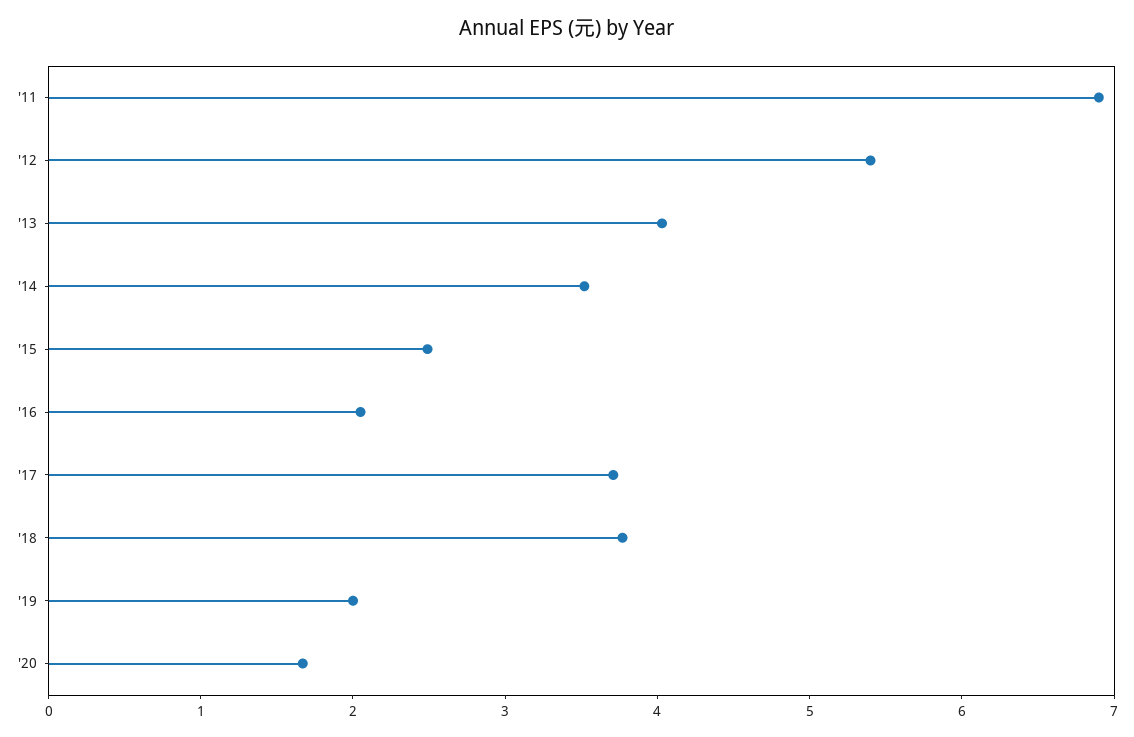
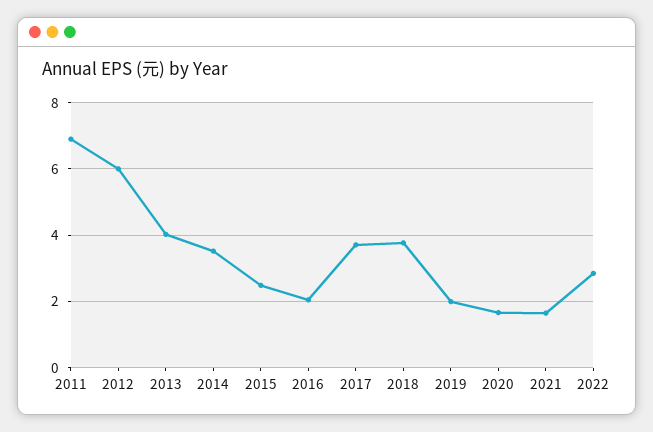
'12: 5.4 -> 6
2021: none -> 1.6
2022: none -> 2.8

